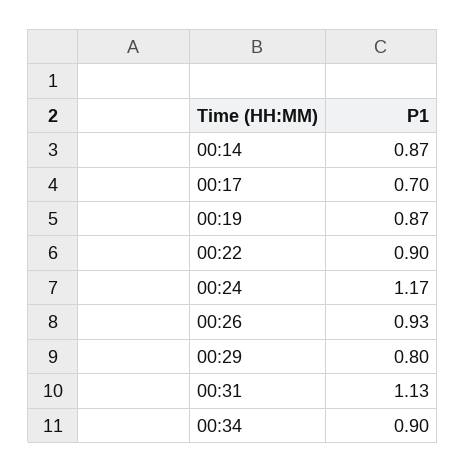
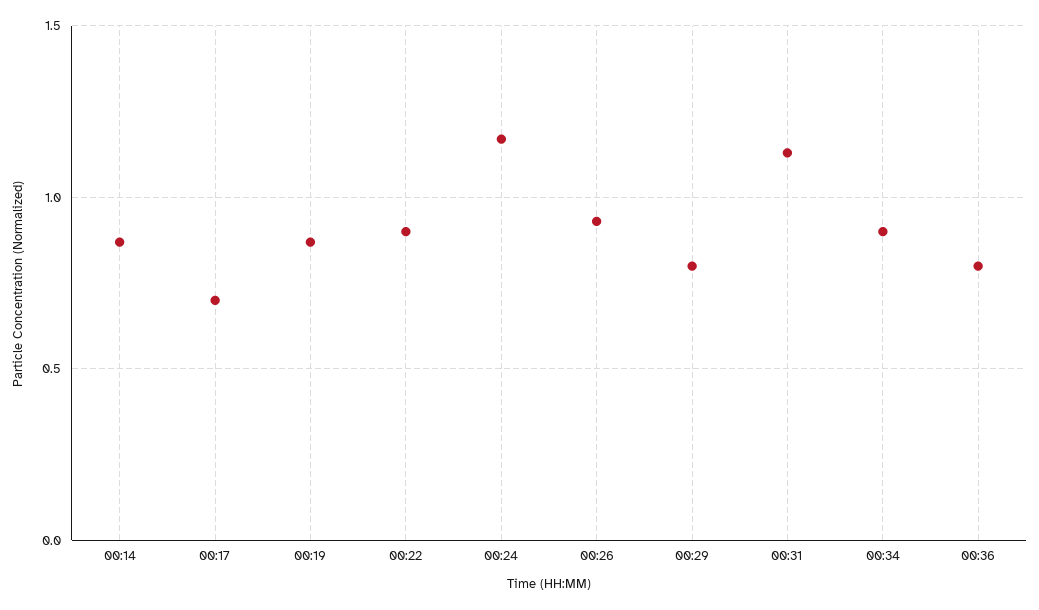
00:36: none -> 0.8

